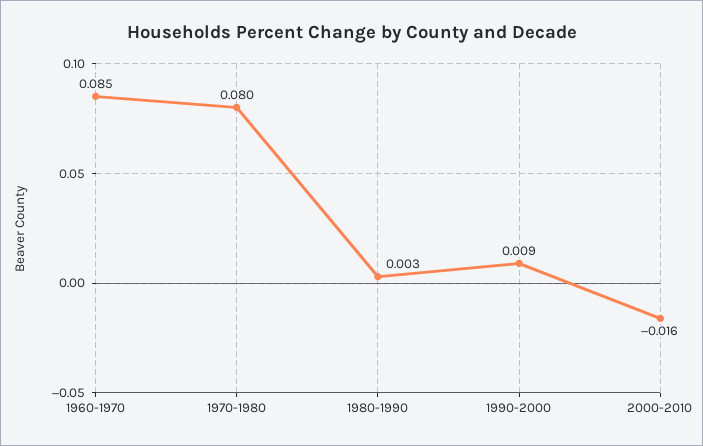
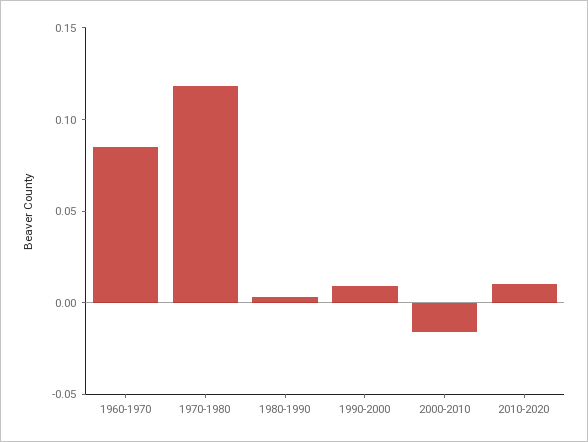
1970-1980: 0.08 -> 0.12
2010-2020: none -> 0.01

